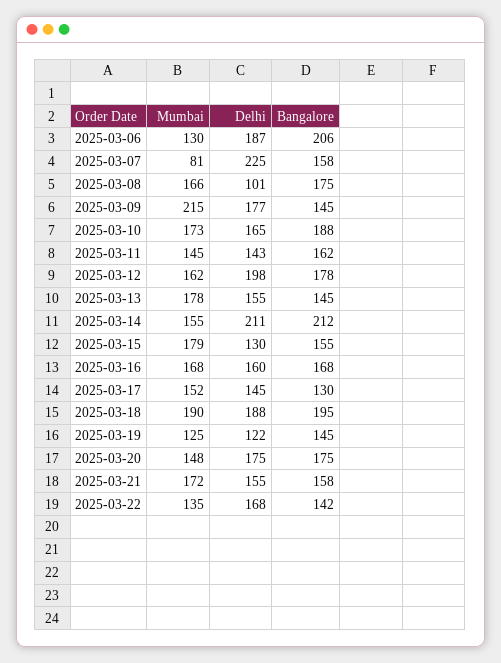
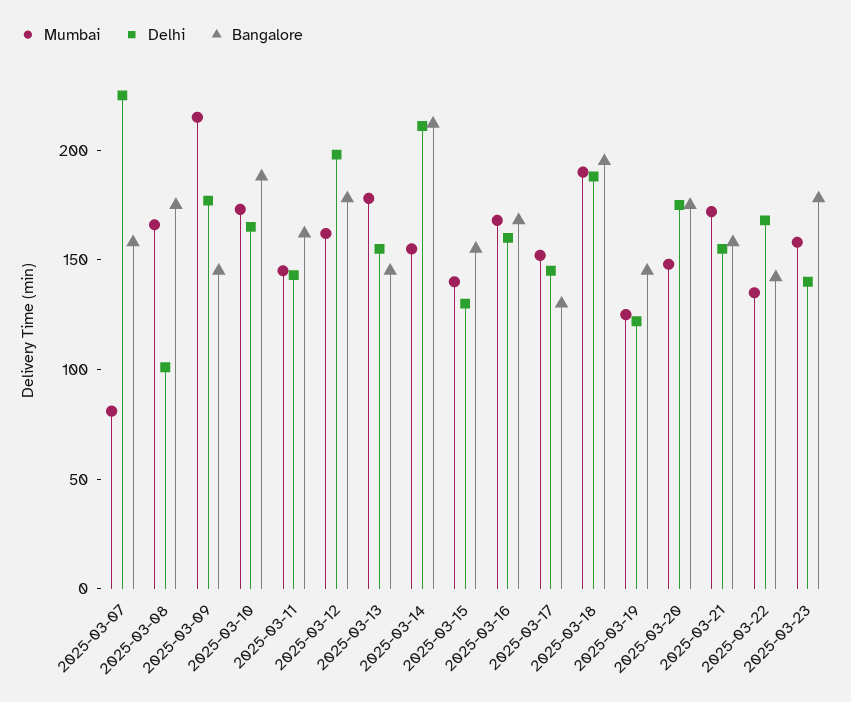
Mumbai, 2025-03-06: 130 -> none
Delhi, 2025-03-06: 187 -> none
Bangalore, 2025-03-06: 206 -> none
Mumbai, 2025-03-15: 179 -> 140
Mumbai, 2025-03-23: none -> 160
Delhi, 2025-03-23: none -> 140
Bangalore, 2025-03-23: none -> 180

